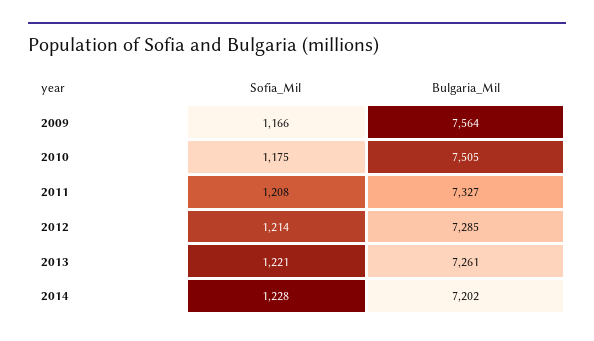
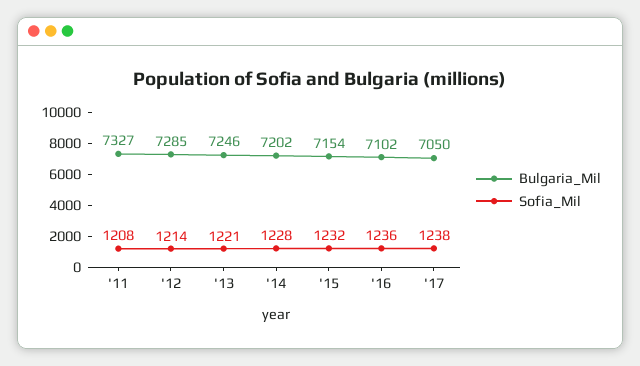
Sofia_Mil, 2009: 1166 -> none
Bulgaria_Mil, 2009: 7564 -> none
Sofia_Mil, 2010: 1175 -> none
Bulgaria_Mil, 2010: 7505 -> none
Bulgaria_Mil, 2013: 7261 -> 7246
Bulgaria_Mil, '15: none -> 7154
Sofia_Mil, '15: none -> 1232
Bulgaria_Mil, '16: none -> 7102
Sofia_Mil, '16: none -> 1236
Bulgaria_Mil, '17: none -> 7050
Sofia_Mil, '17: none -> 1238

